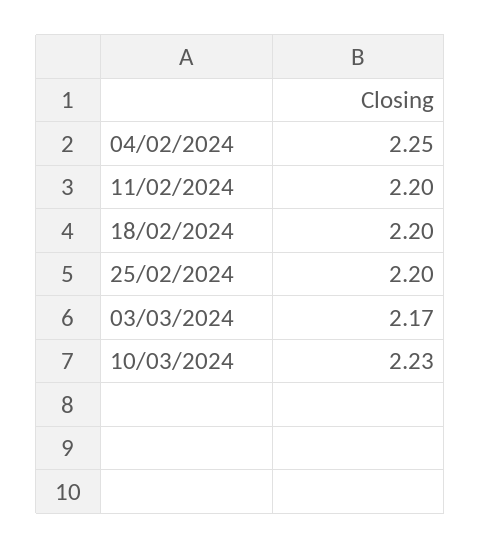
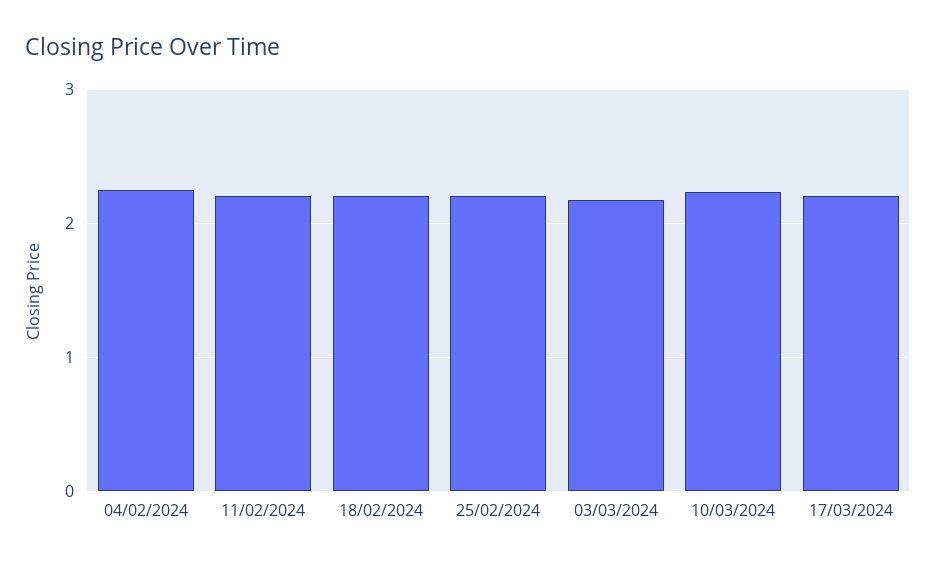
17/03/2024: none -> 2.2

